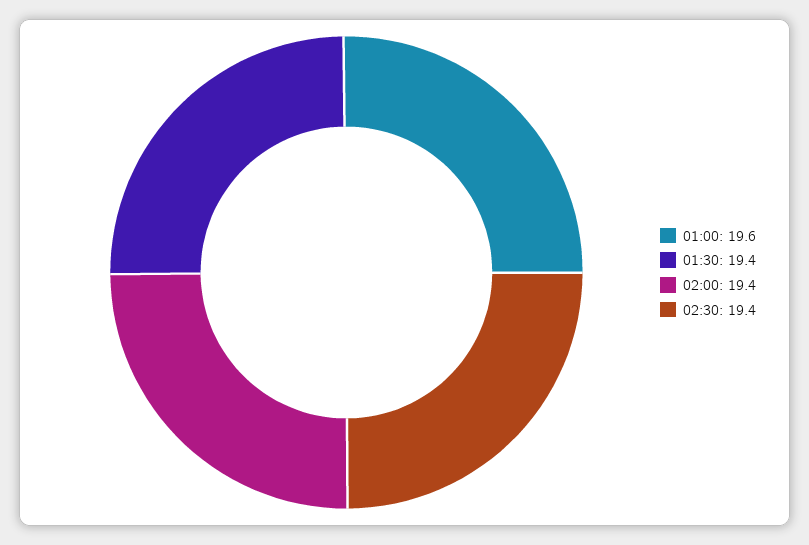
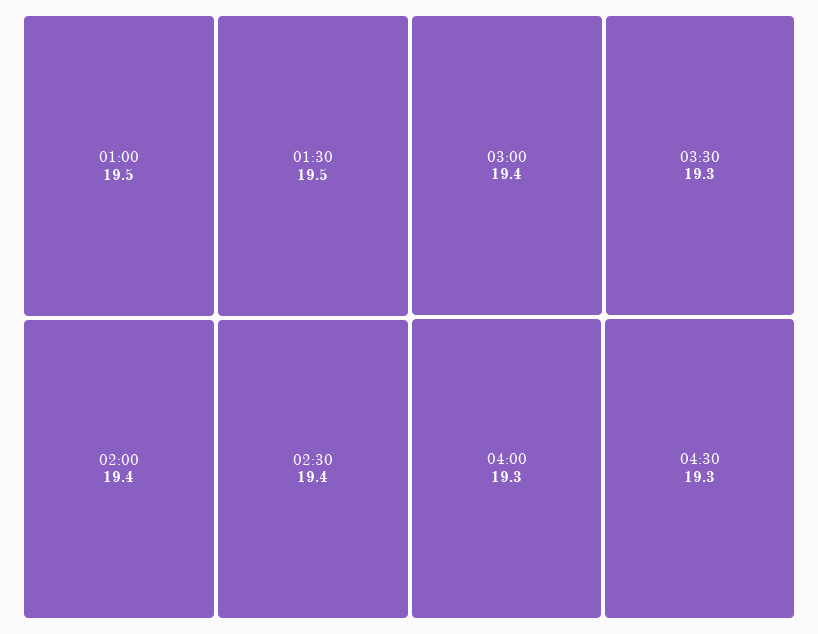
01:00: 19.6 -> 19.5
01:30: 19.4 -> 19.5
03:00: none -> 19.4
03:30: none -> 19.3
04:00: none -> 19.3
04:30: none -> 19.3

